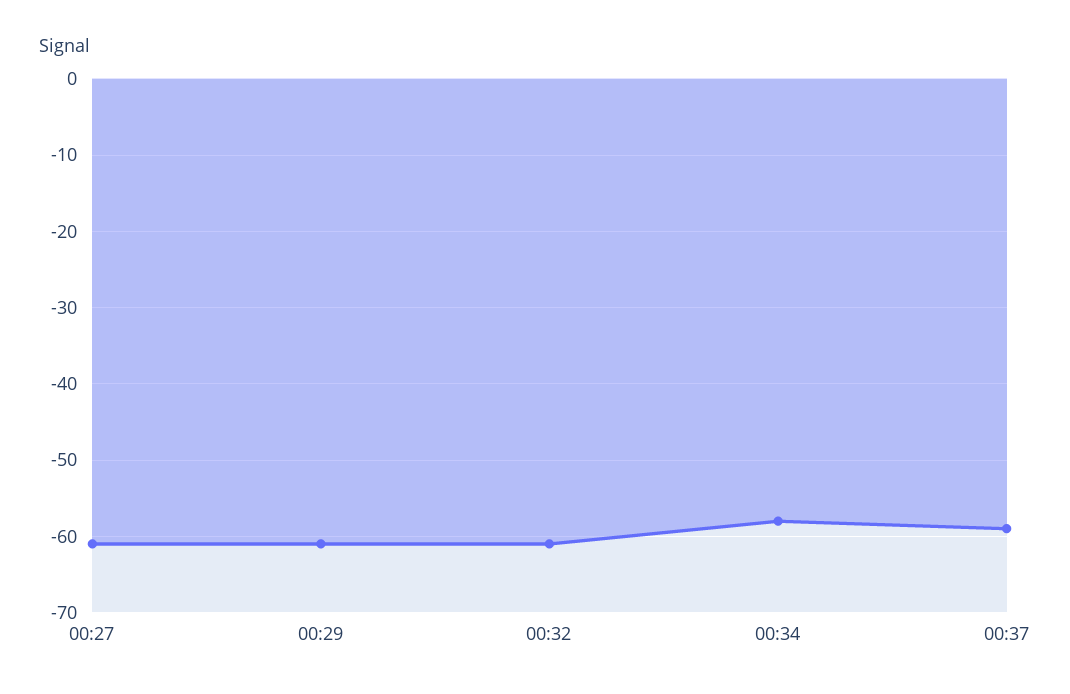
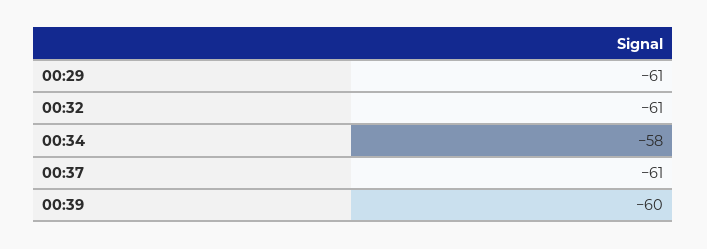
00:27: -61 -> none
00:37: -59 -> -61
00:39: none -> -60

